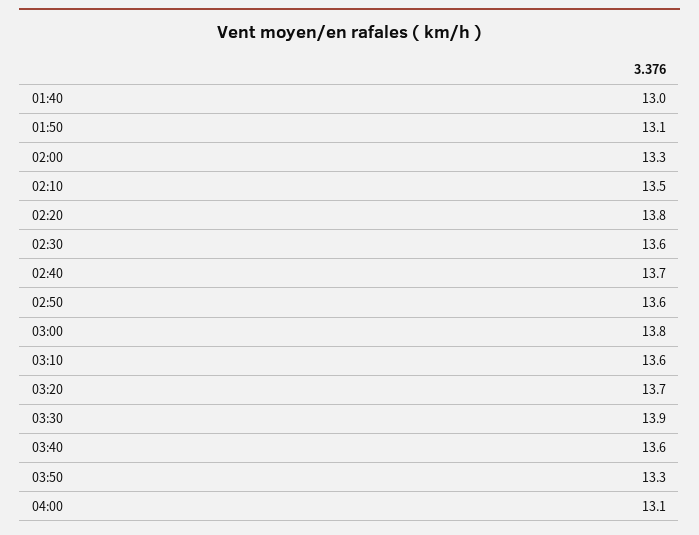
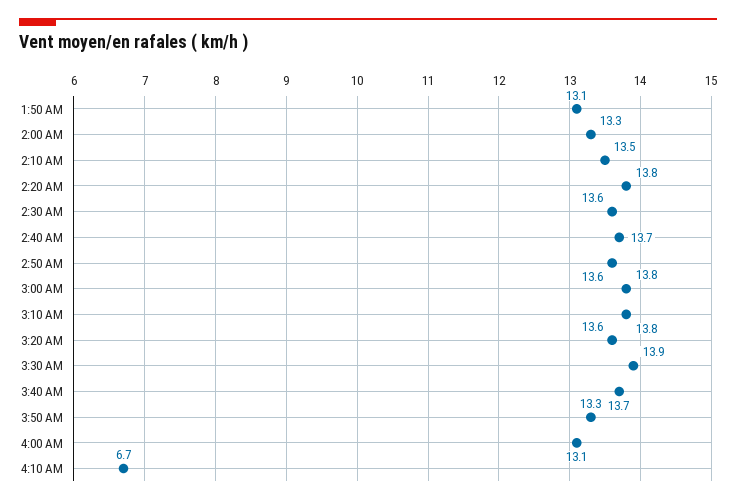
01:40: 13 -> none
03:10: 13.6 -> 13.8
03:20: 13.7 -> 13.6
03:40: 13.6 -> 13.7
4:10 AM: none -> 6.7

